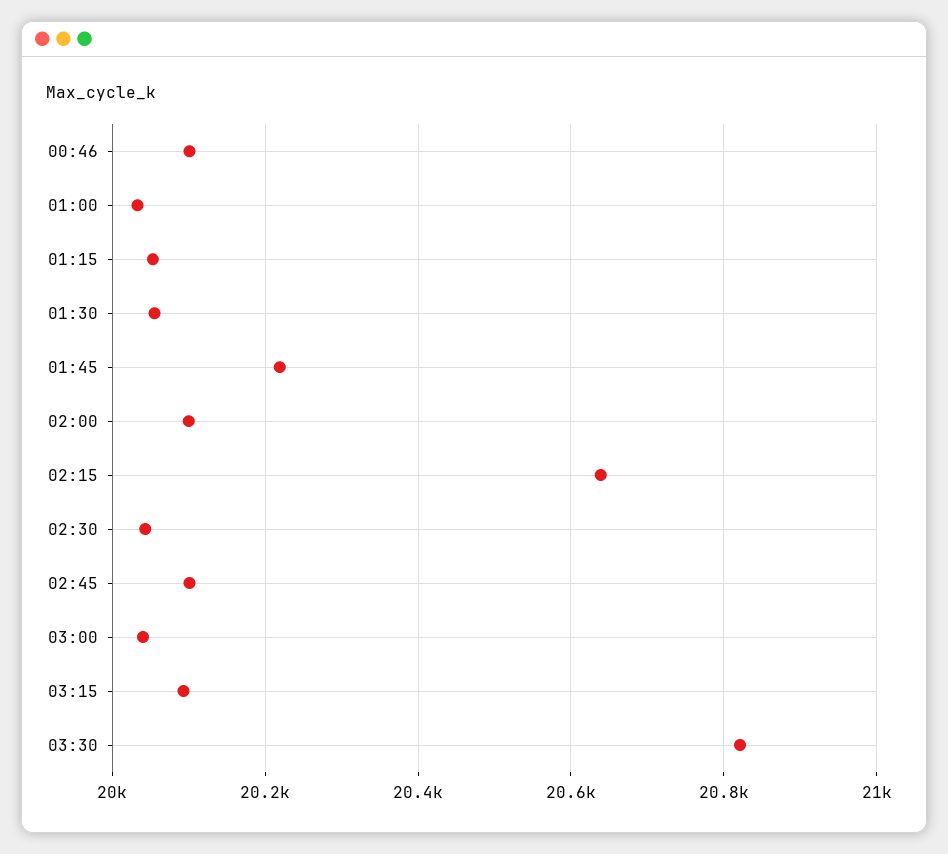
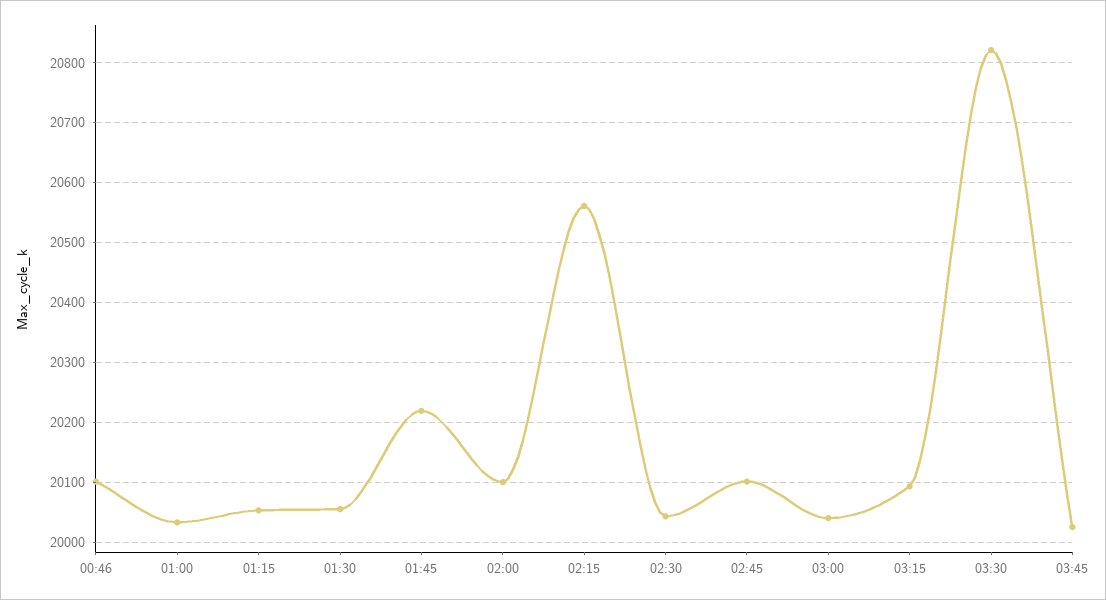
02:15: 20640 -> 20560
03:45: none -> 20020

